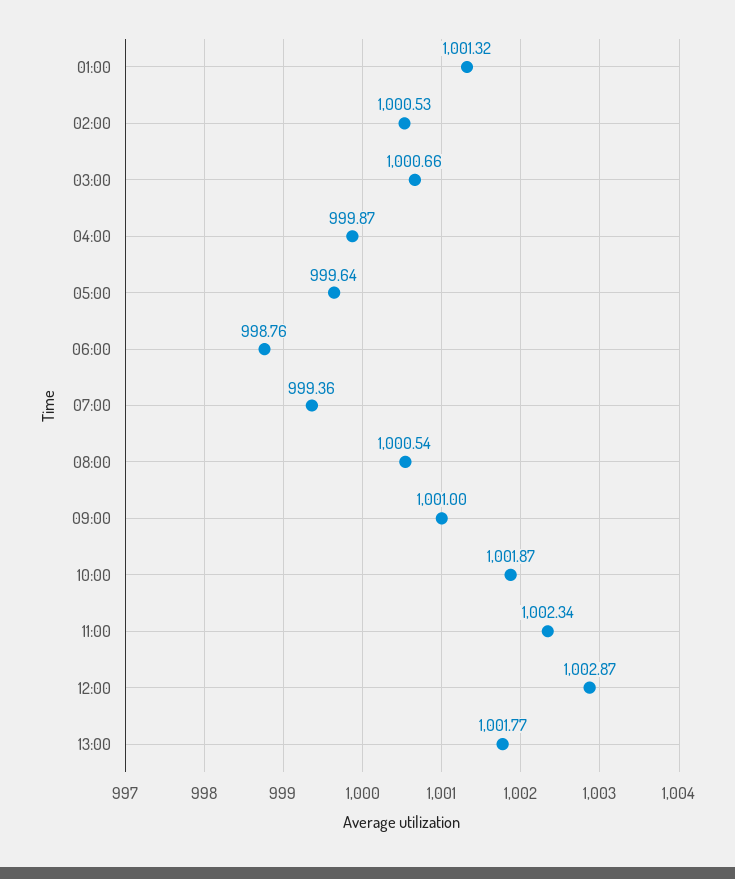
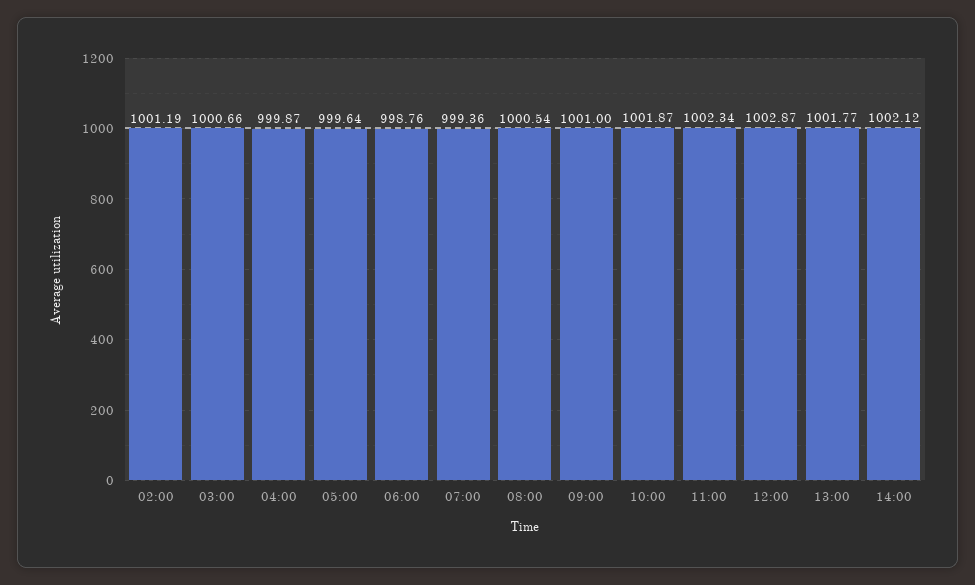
01:00: 1001.32 -> none
02:00: 1000.53 -> 1001.19
14:00: none -> 1002.12

